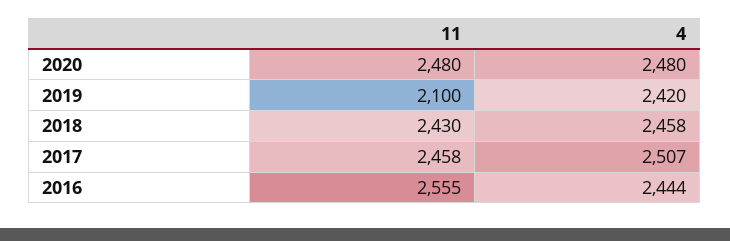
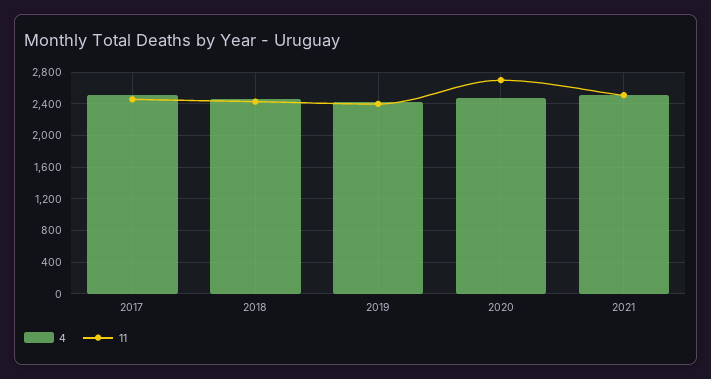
11, 2020: 2480 -> 2700
11, 2019: 2100 -> 2400
11, 2016: 2555 -> none
4, 2016: 2444 -> none
4, 2021: none -> 2500
11, 2021: none -> 2500

